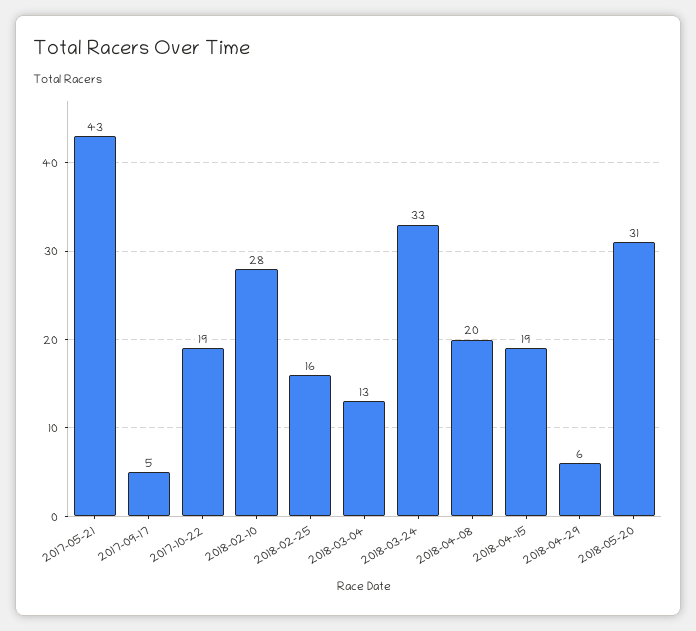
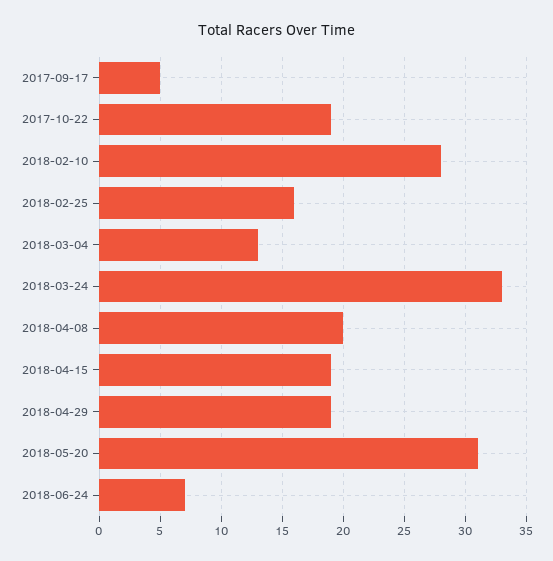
2017-05-21: 43 -> none
2018-04-29: 6 -> 19
2018-06-24: none -> 7

